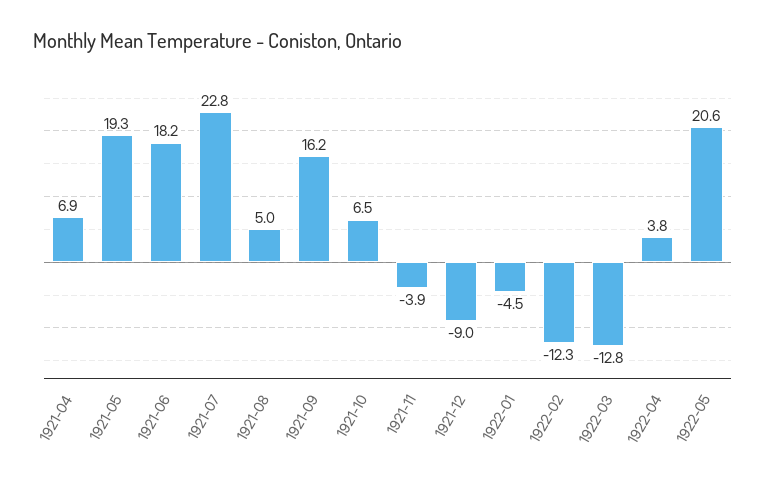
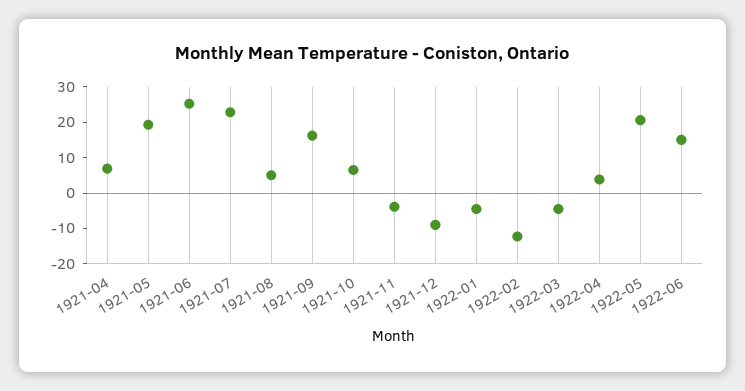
1921-06: 18.2 -> 25
1922-03: -12.8 -> -5
1922-06: none -> 15

